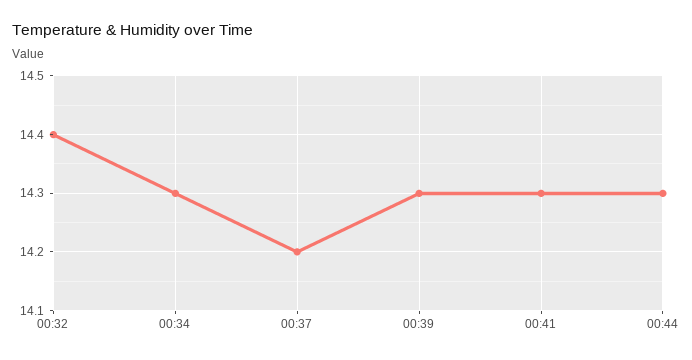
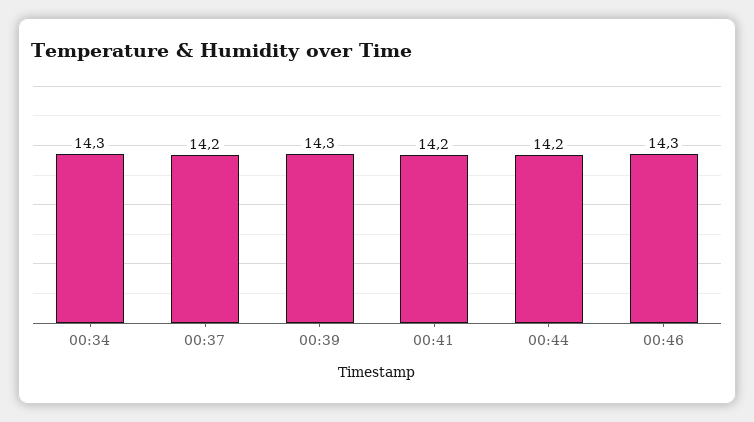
00:32: 14.4 -> none
00:41: 14.3 -> 14.2
00:44: 14.3 -> 14.2
00:46: none -> 14.3

